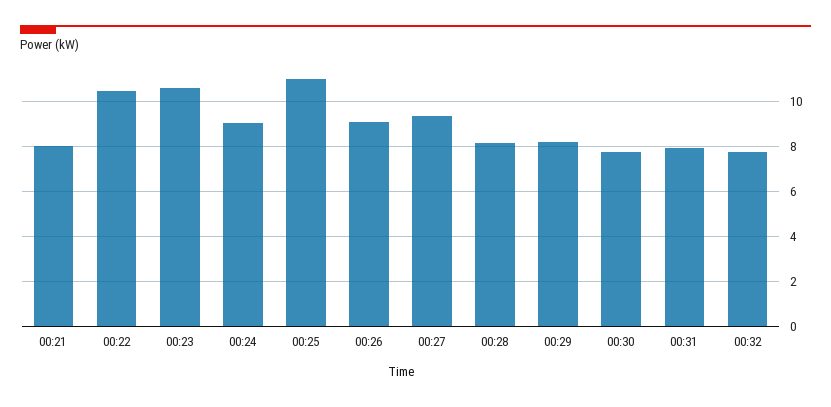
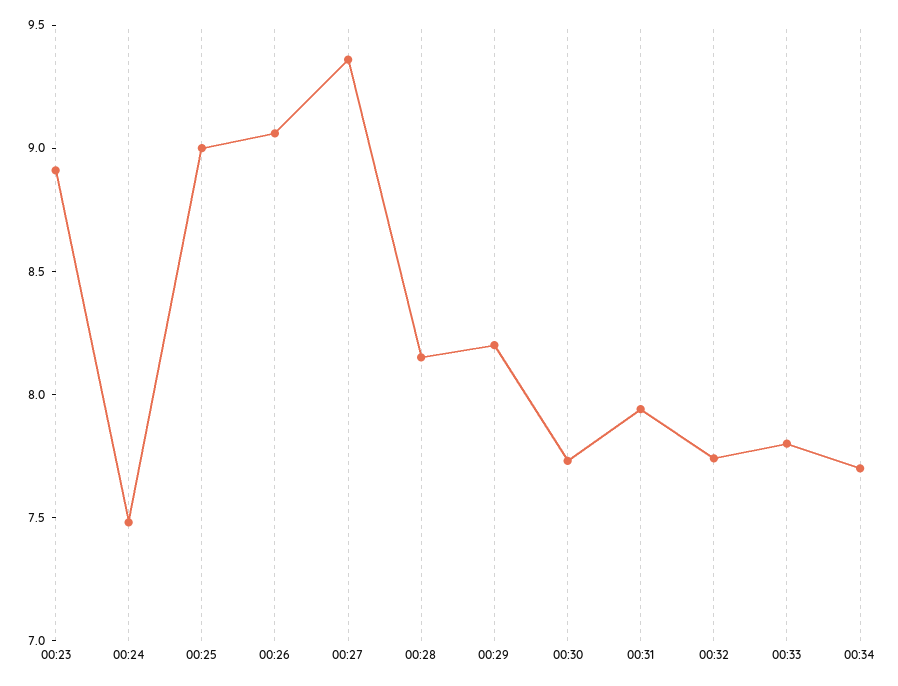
00:21: 8 -> none
00:22: 10.5 -> none
00:23: 10.5 -> 8.9
00:24: 9 -> 7.5
00:25: 11 -> 9
00:33: none -> 7.8
00:34: none -> 7.7

